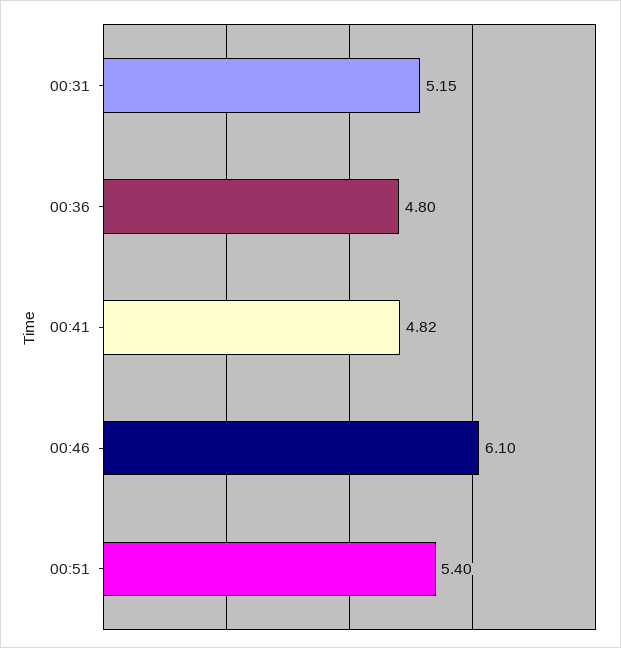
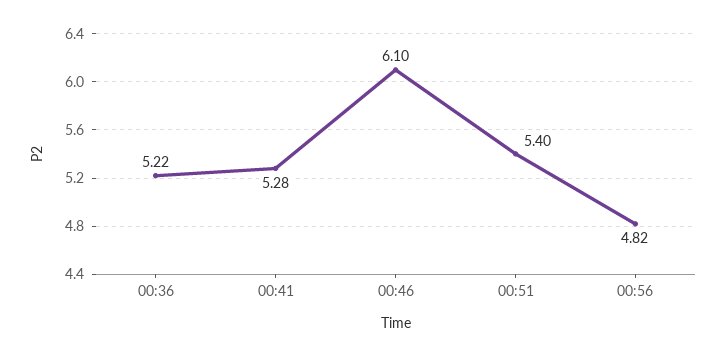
00:31: 5.15 -> none
00:36: 4.8 -> 5.22
00:41: 4.82 -> 5.28
00:56: none -> 4.82

